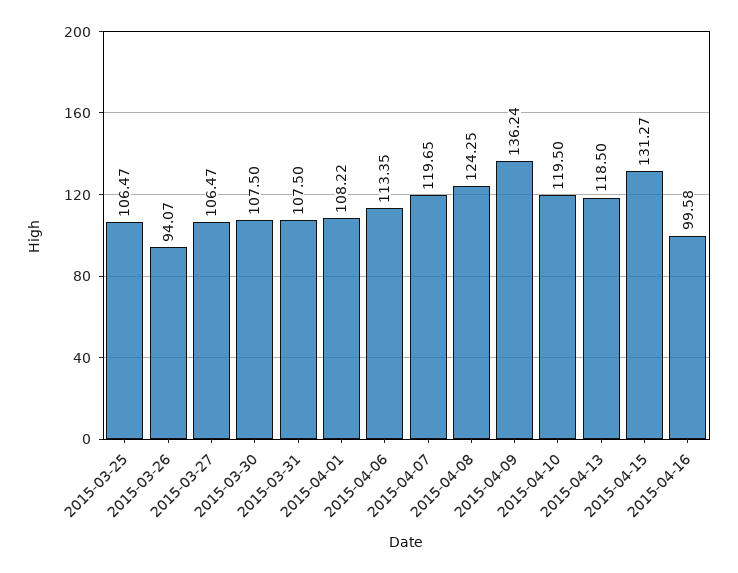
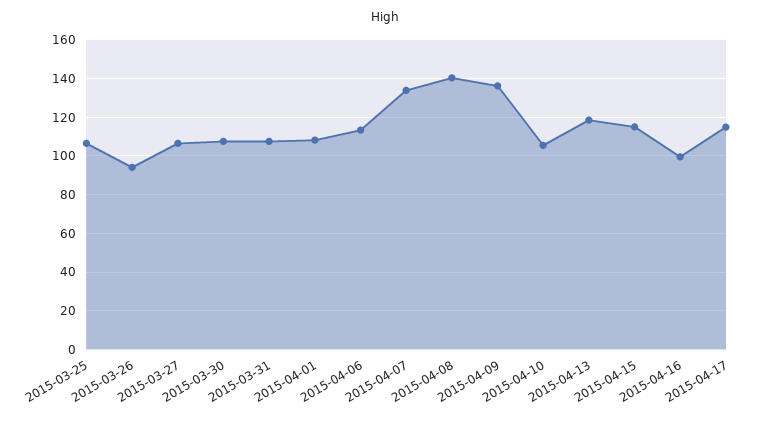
2015-04-07: 119.65 -> 135
2015-04-08: 124.25 -> 140
2015-04-10: 119.5 -> 105
2015-04-15: 131.27 -> 115
2015-04-17: none -> 115

